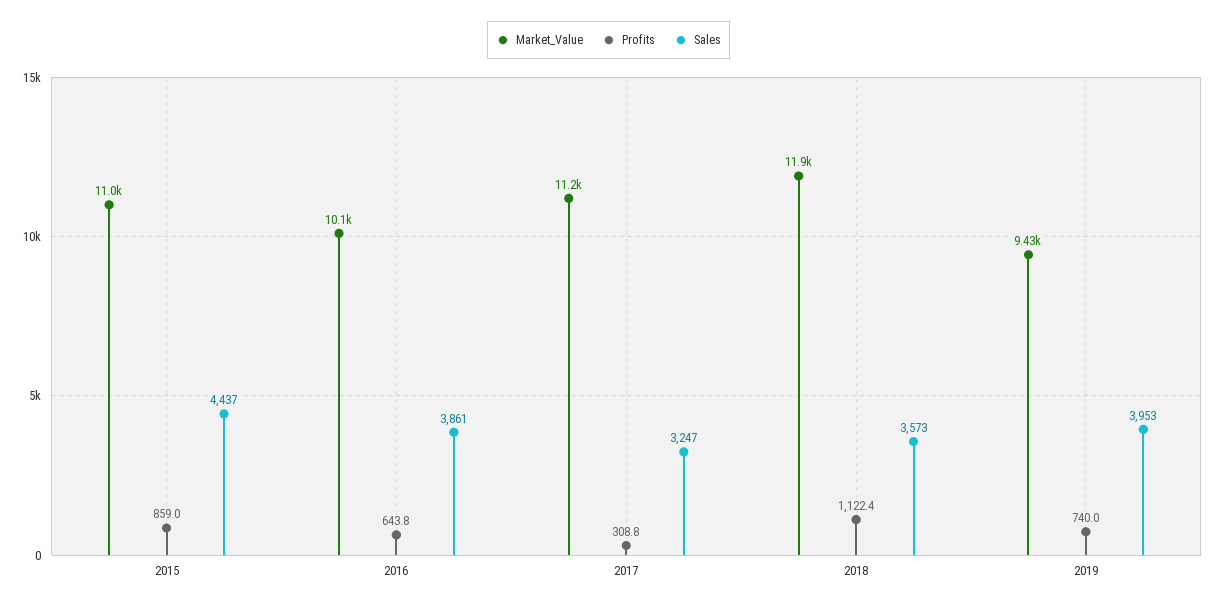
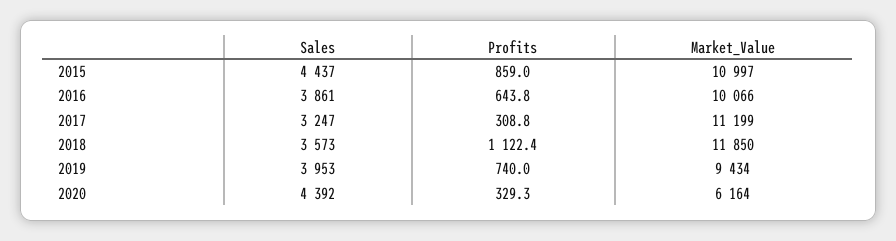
Sales, 2020: none -> 4392
Profits, 2020: none -> 329.3
Market_Value, 2020: none -> 6164

